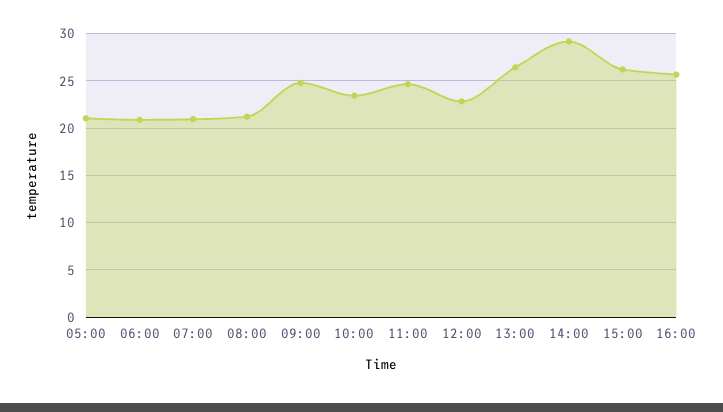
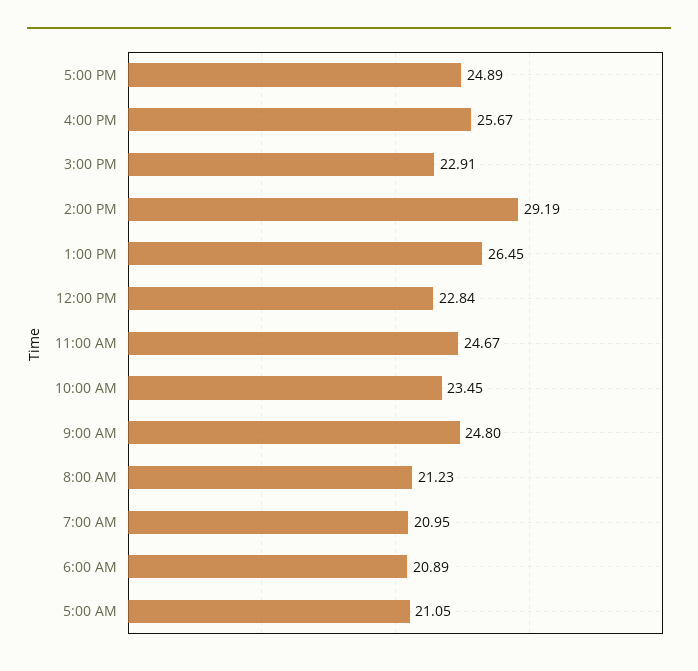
15:00: 26 -> 22.91
5:00 PM: none -> 24.89

